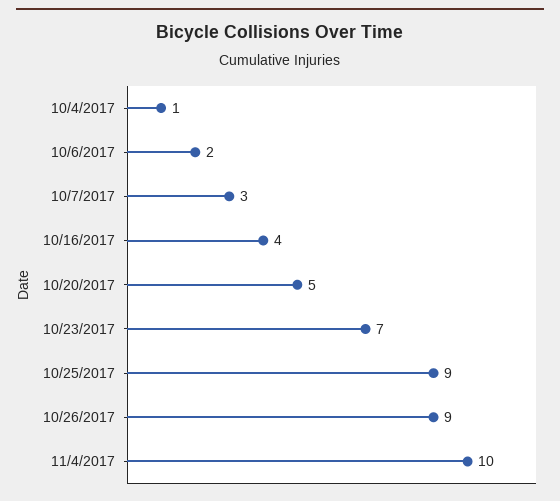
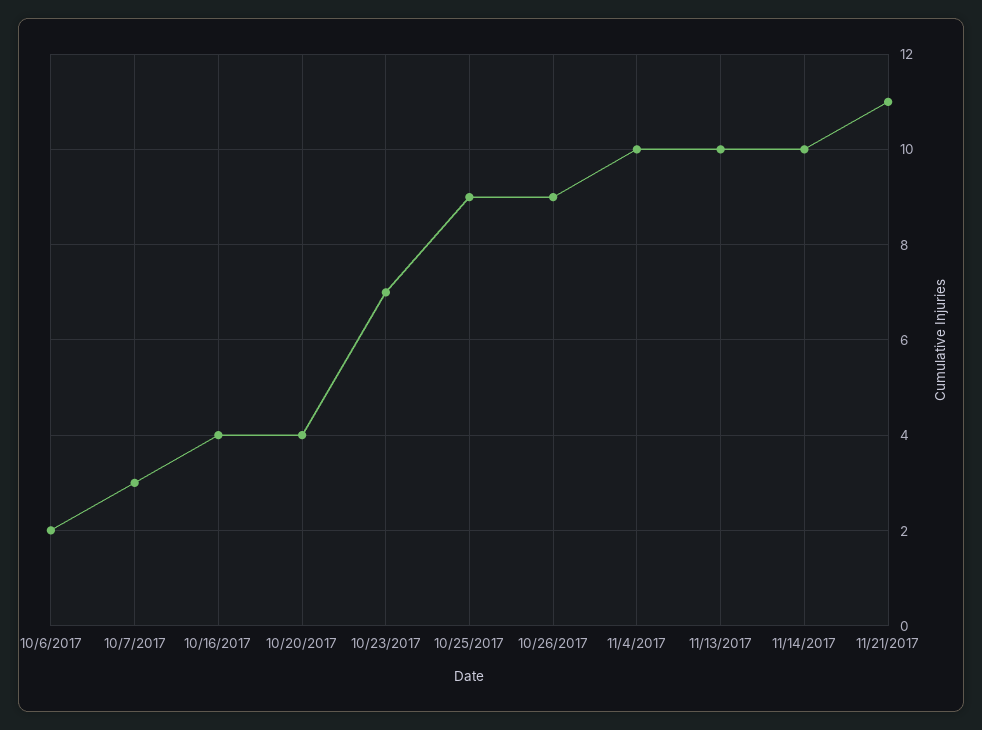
10/4/2017: 1 -> none
10/20/2017: 5 -> 4
11/13/2017: none -> 10
11/14/2017: none -> 10
11/21/2017: none -> 11

